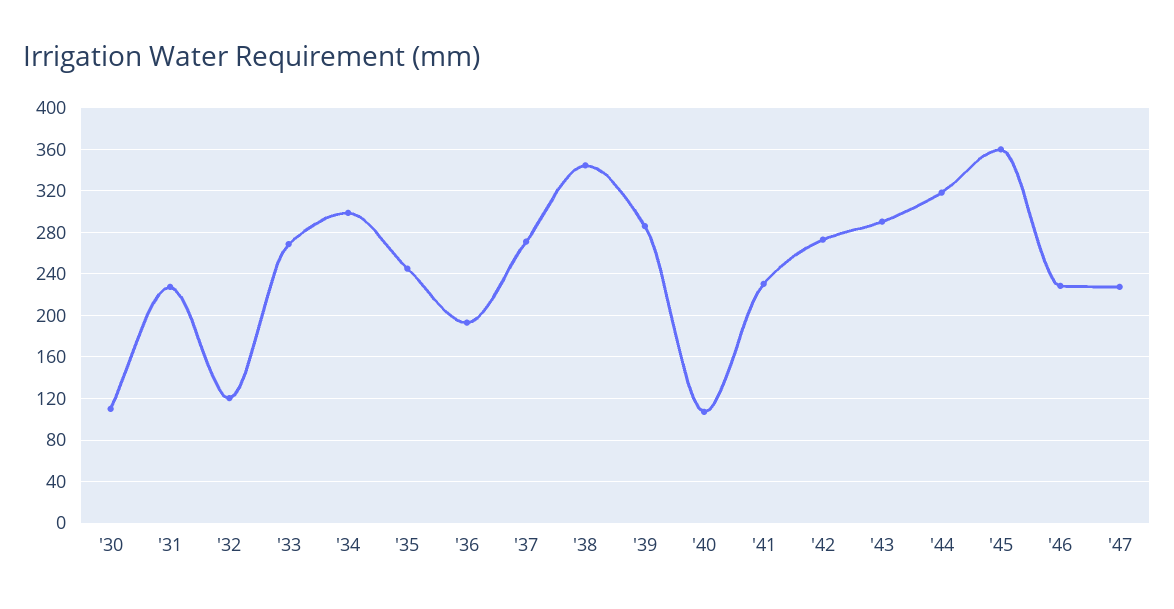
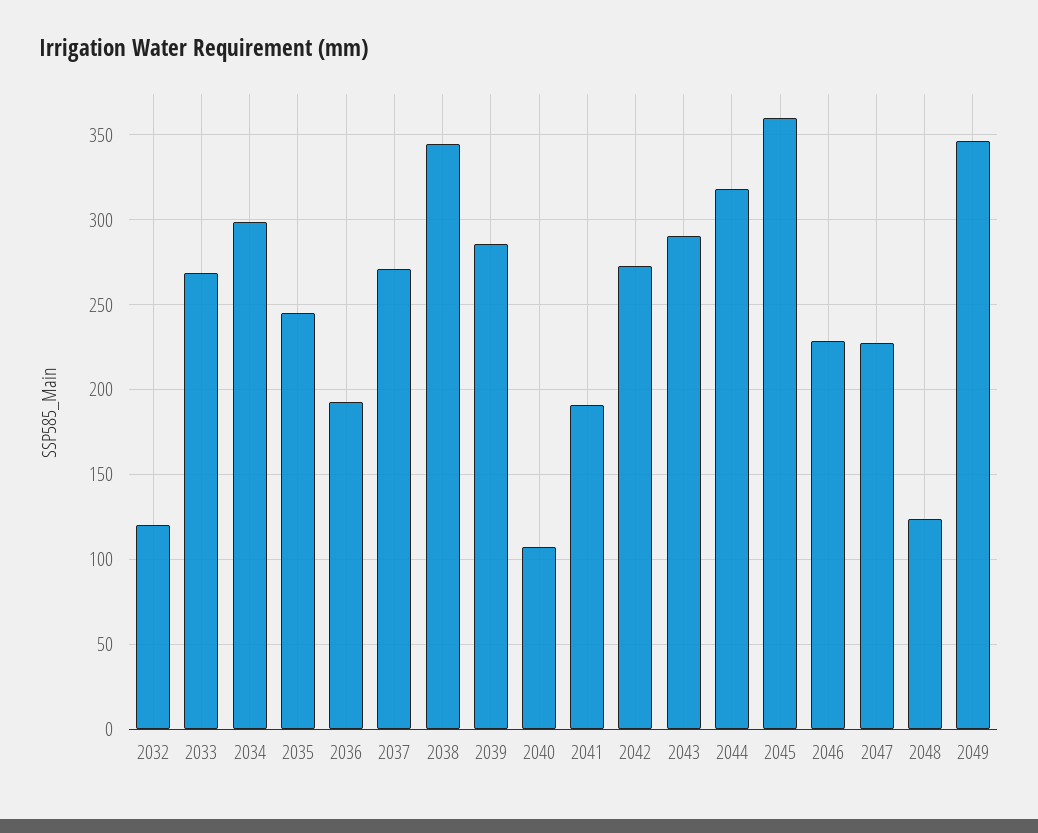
'30: 110 -> none
'31: 230 -> none
'41: 230 -> 190
2048: none -> 125
2049: none -> 345

